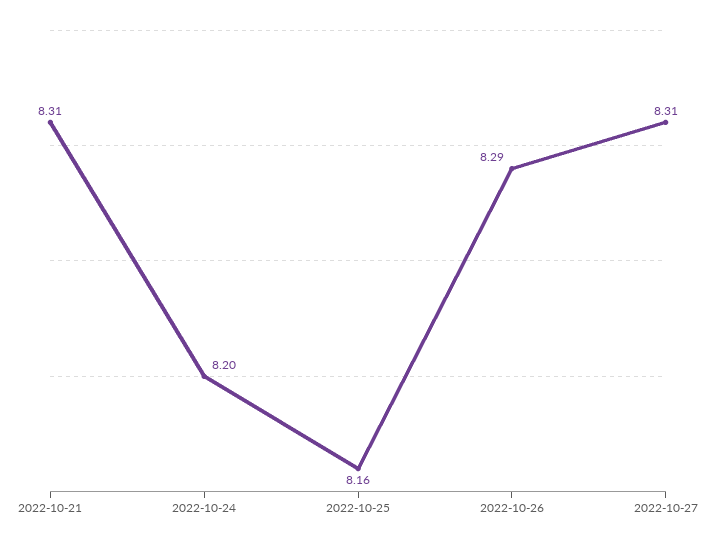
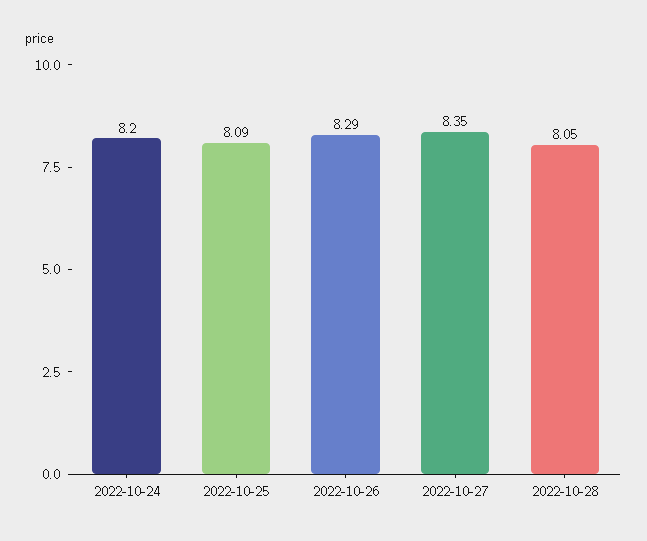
2022-10-21: 8.31 -> none
2022-10-25: 8.16 -> 8.09
2022-10-27: 8.31 -> 8.35
2022-10-28: none -> 8.05

